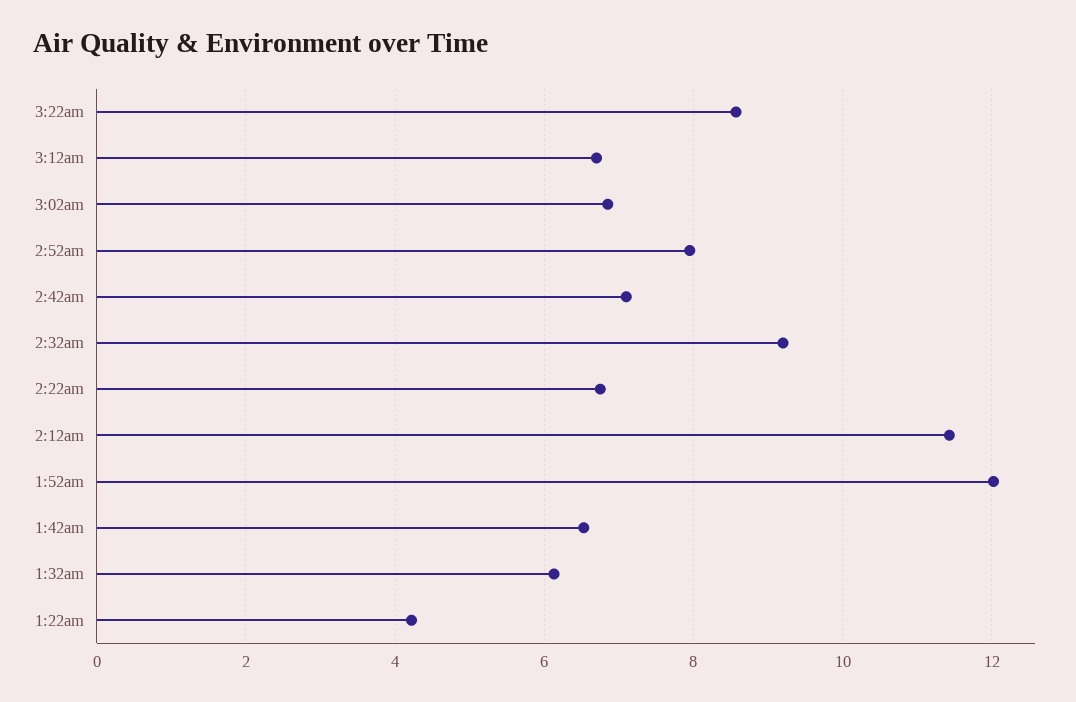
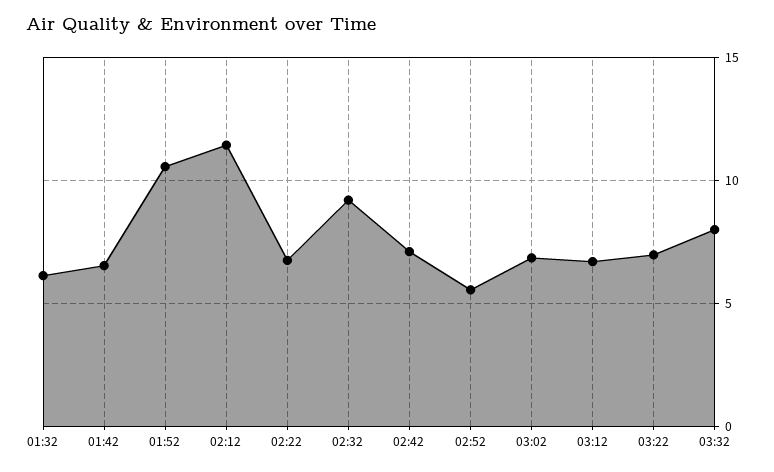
3:22am: 8.6 -> 7
2:52am: 8 -> 5.5
1:52am: 12 -> 10.5
1:22am: 4.2 -> none
03:32: none -> 8

